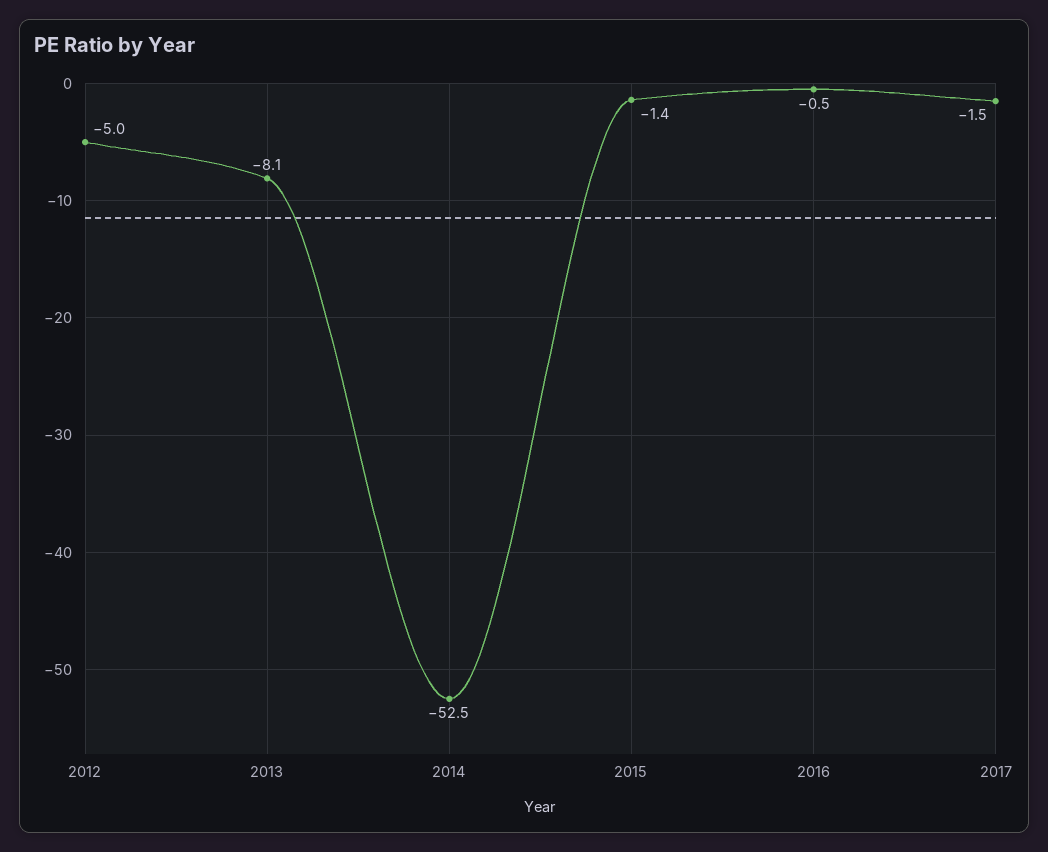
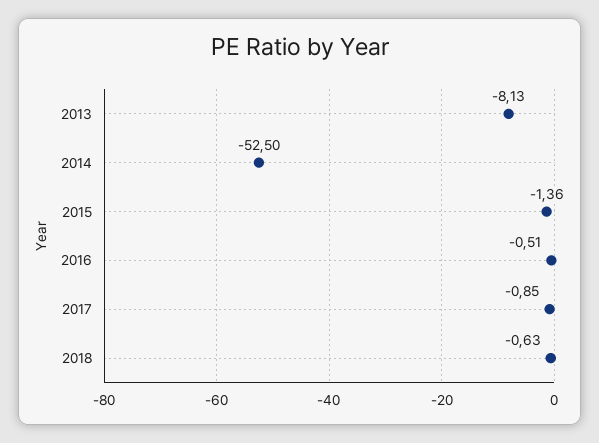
2012: -5 -> none
2017: -1.5 -> -0.85
2018: none -> -0.63

